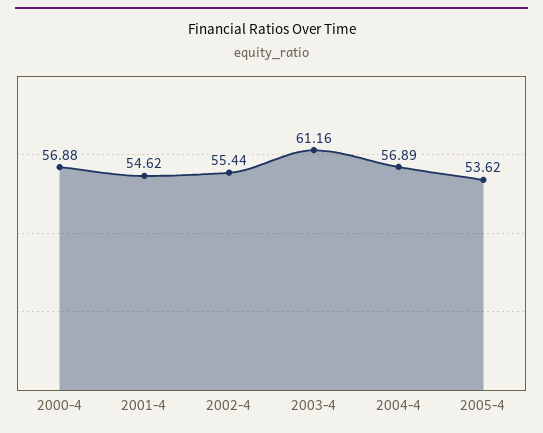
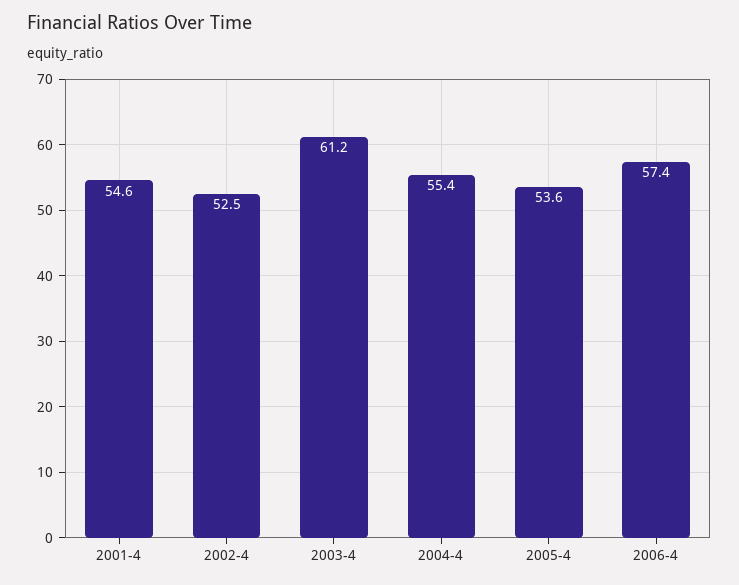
2000-4: 56.88 -> none
2002-4: 55.44 -> 52.5
2004-4: 56.89 -> 55.4
2006-4: none -> 57.4

